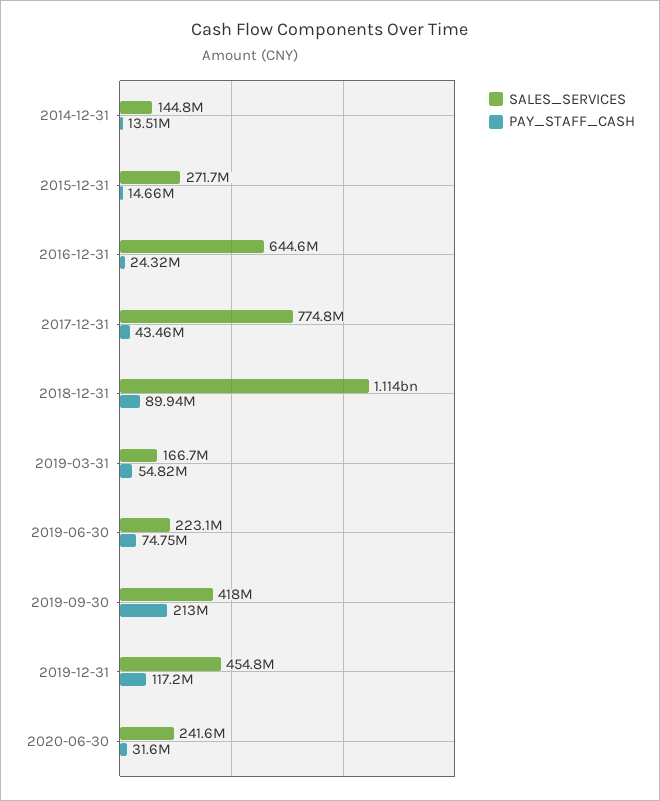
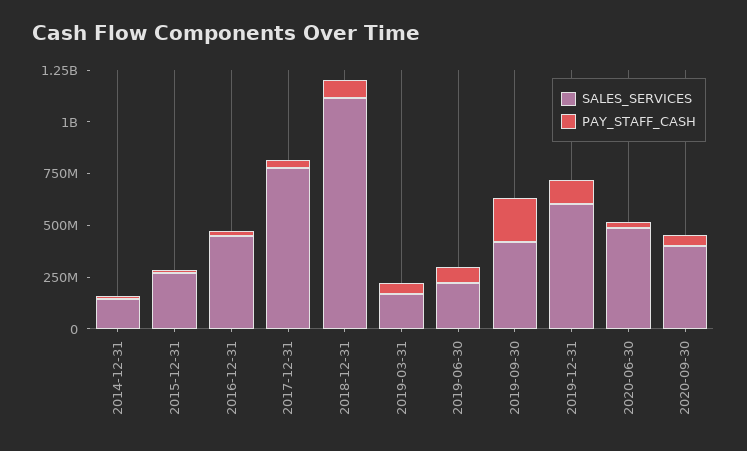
SALES_SERVICES, 2016-12-31: 644600000 -> 450000000
SALES_SERVICES, 2019-12-31: 454800000 -> 600000000
SALES_SERVICES, 2020-06-30: 241600000 -> 500000000
SALES_SERVICES, 2020-09-30: none -> 400000000
PAY_STAFF_CASH, 2020-09-30: none -> 50000000

